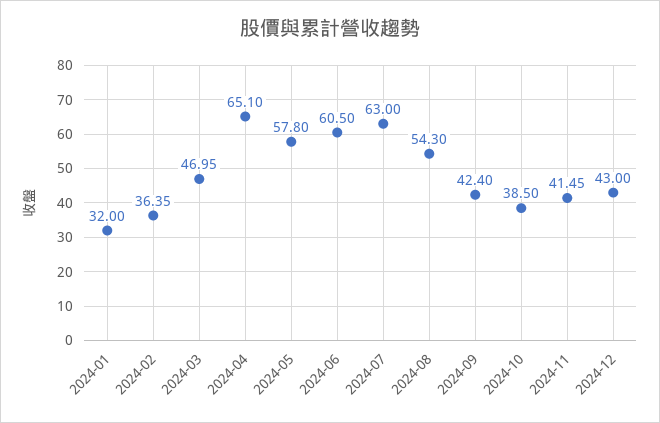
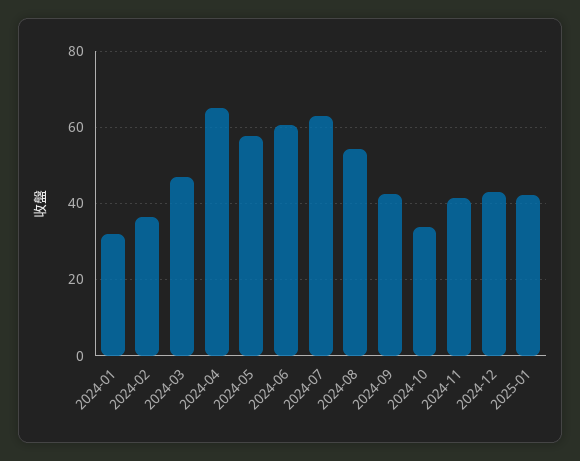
2024-10: 38.5 -> 34
2025-01: none -> 42

